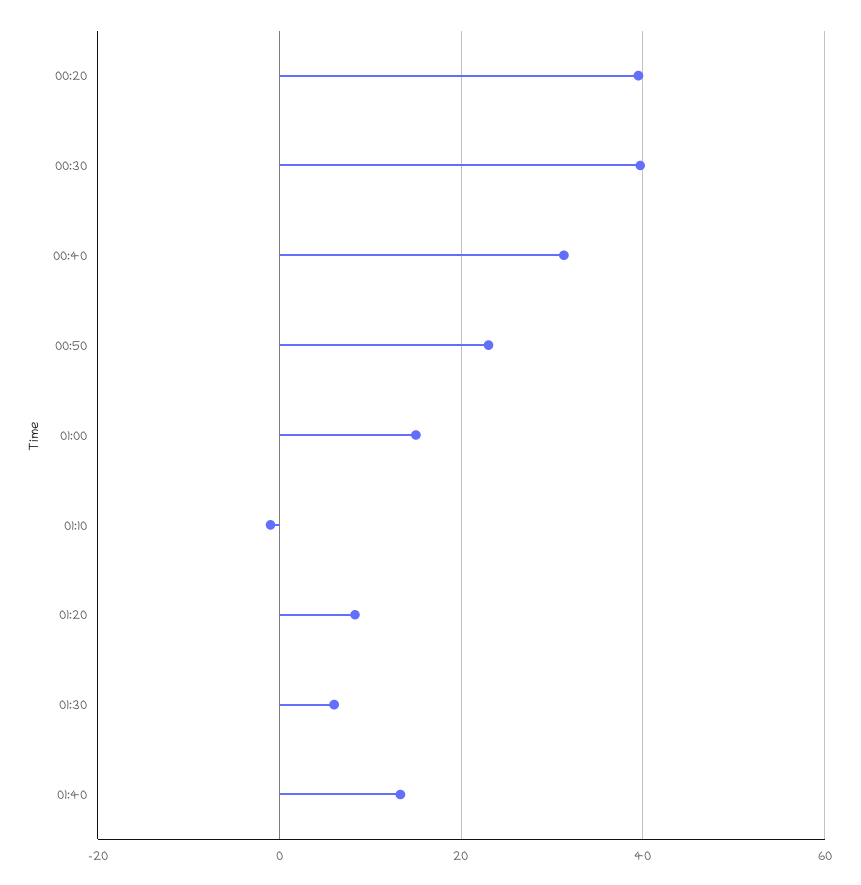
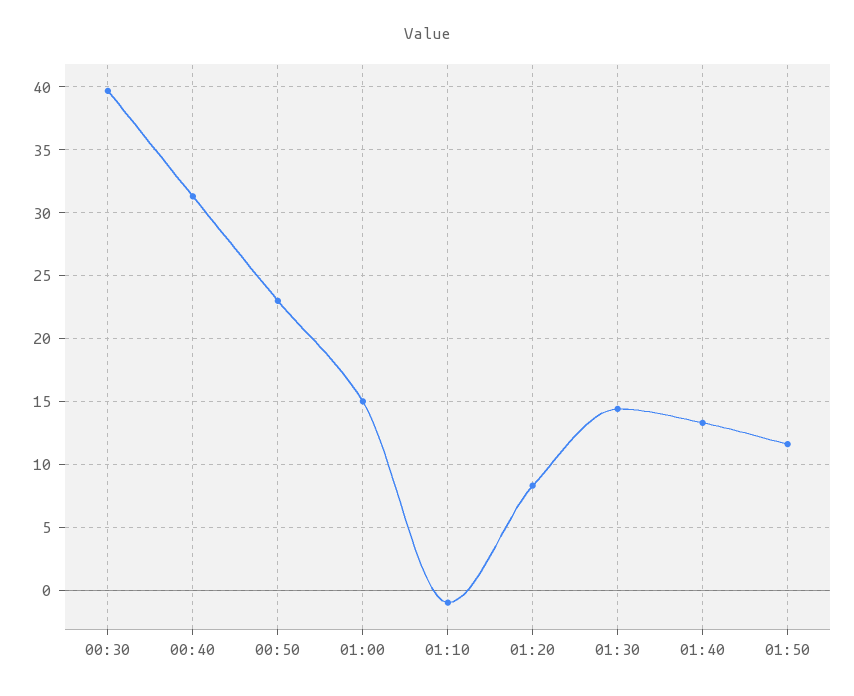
00:20: 40 -> none
01:30: 6 -> 14.5
01:50: none -> 11.5

